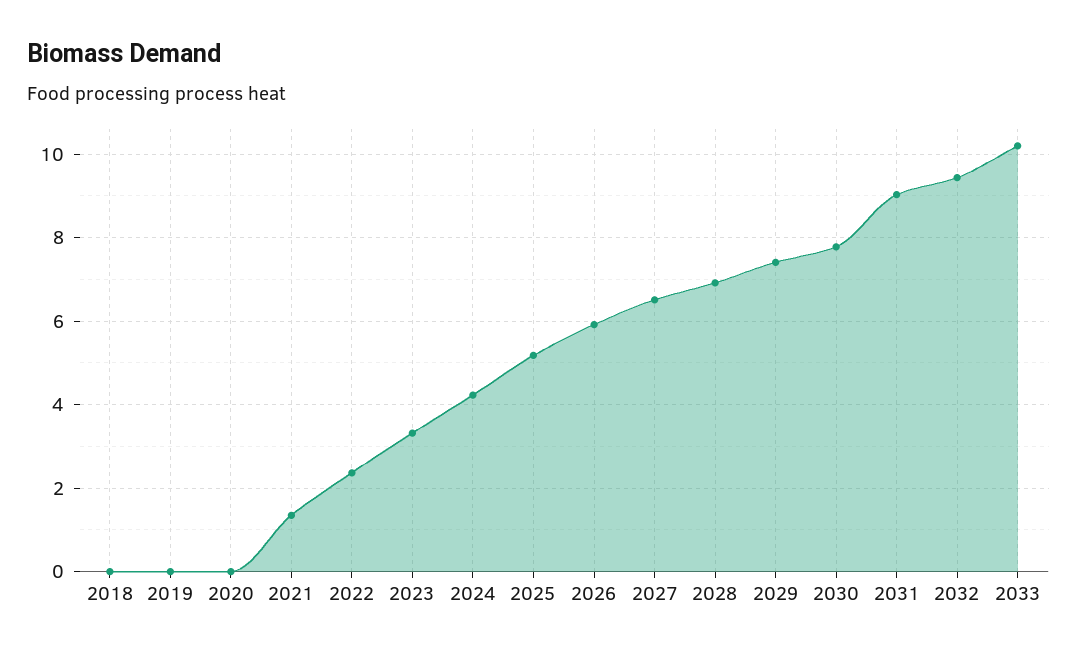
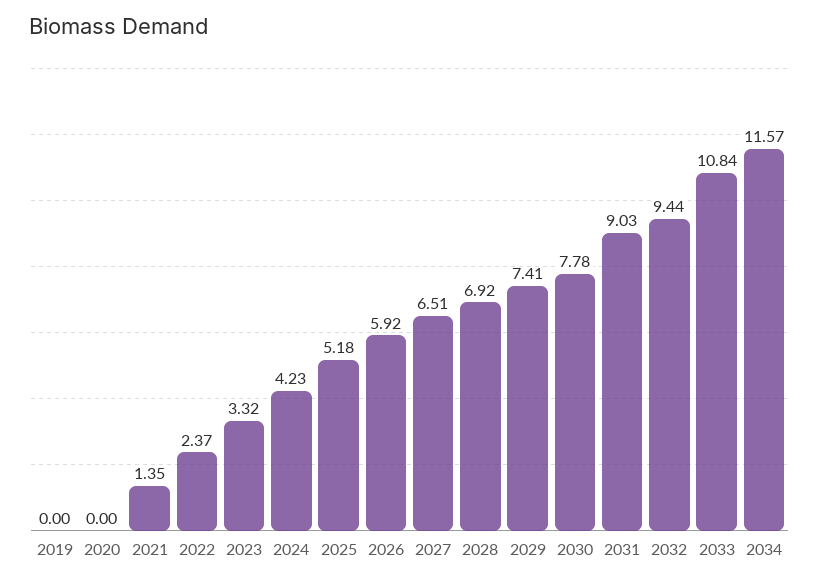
2018: 0 -> none
2033: 10.2 -> 10.84
2034: none -> 11.57

